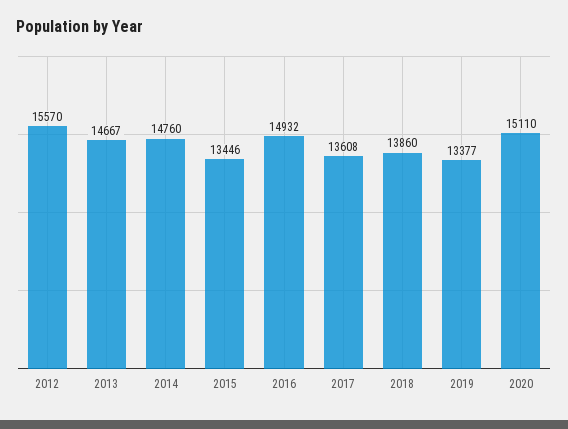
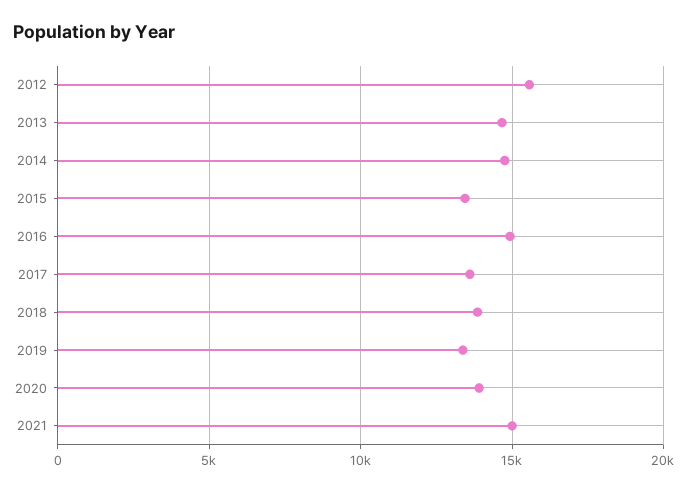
2020: 15110 -> 14000
2021: none -> 15000

